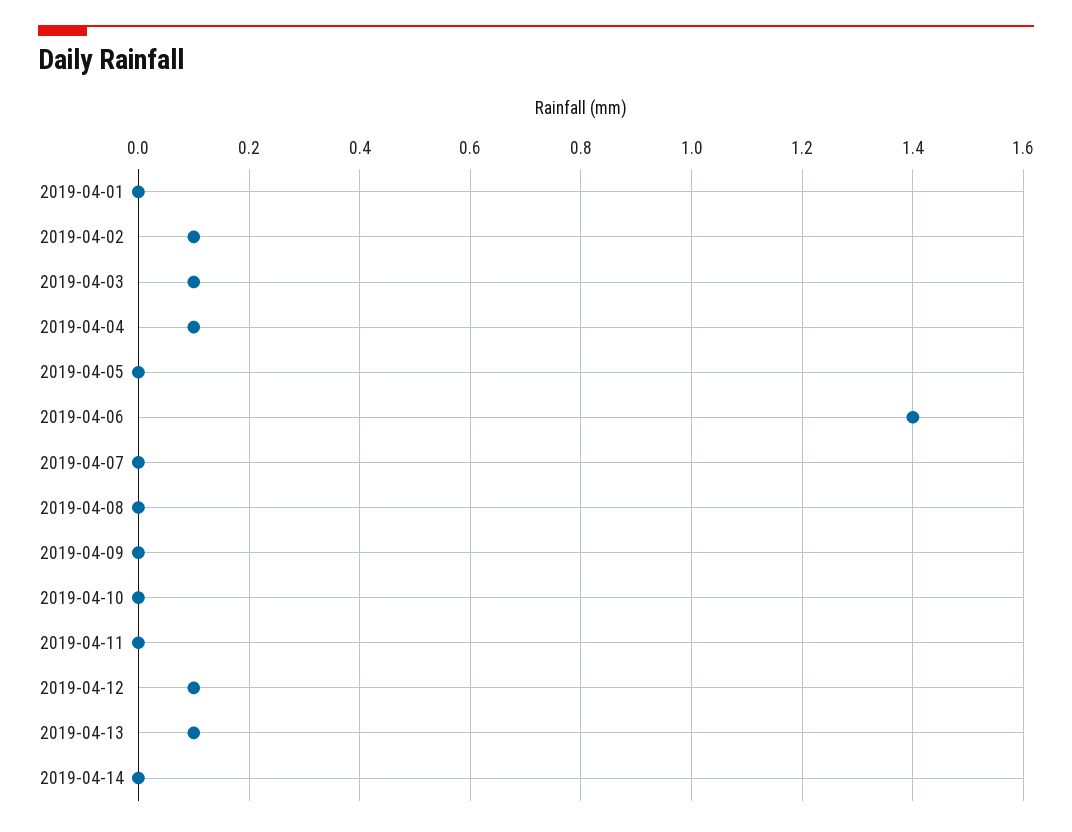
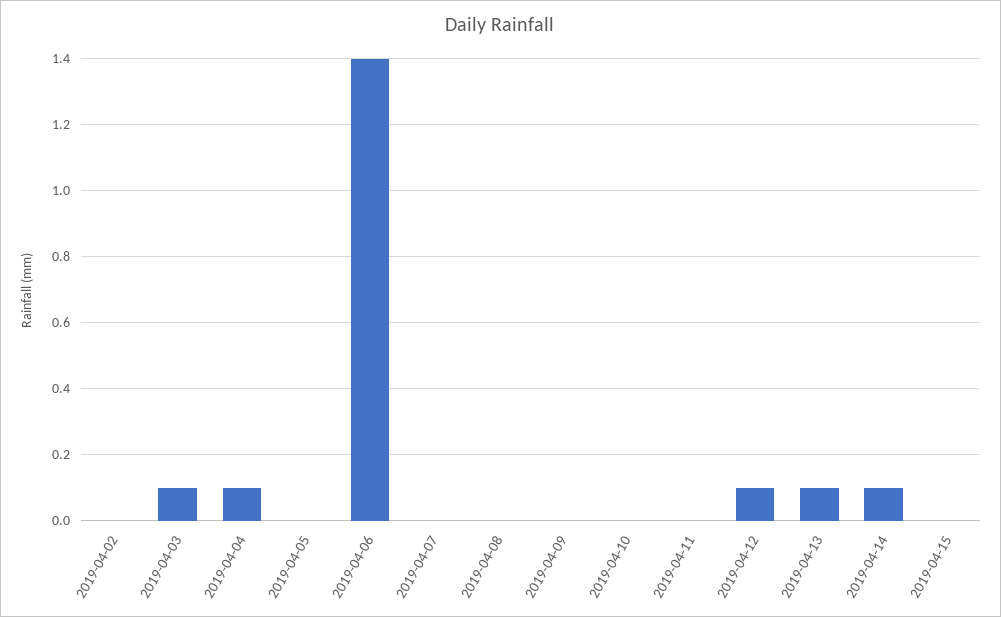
2019-04-01: 0 -> none
2019-04-02: 0.1 -> 0
2019-04-14: 0 -> 0.1
2019-04-15: none -> 0

